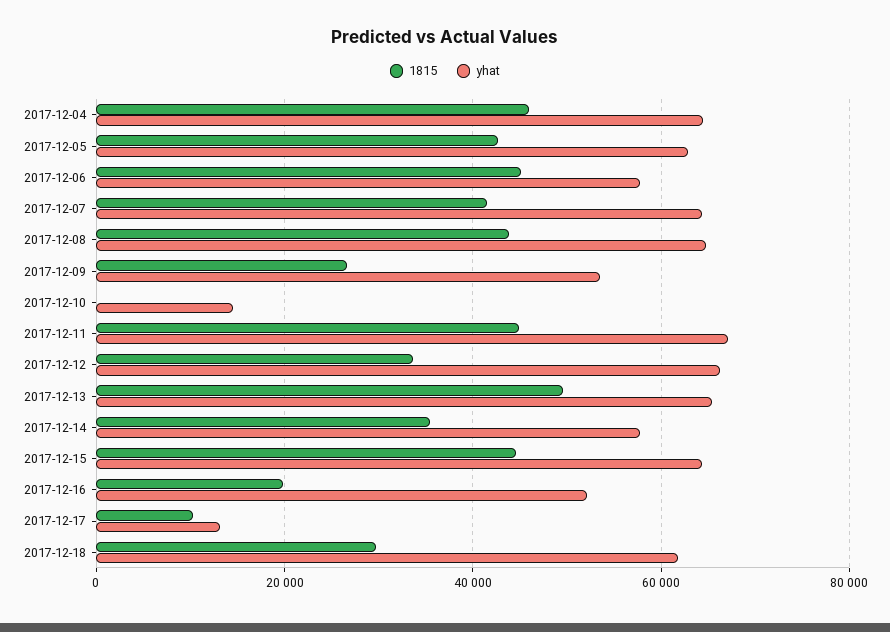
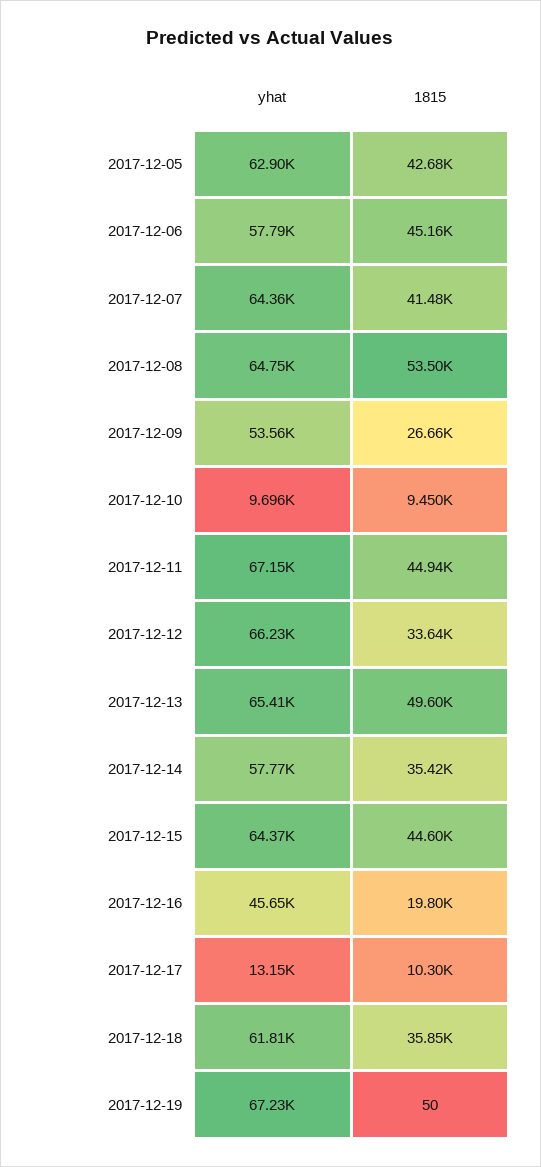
1815, 2017-12-04: 46000 -> none
yhat, 2017-12-04: 64000 -> none
1815, 2017-12-08: 44000 -> 53500
1815, 2017-12-10: 0 -> 9450
yhat, 2017-12-10: 14000 -> 9696
yhat, 2017-12-16: 52000 -> 45650
1815, 2017-12-18: 30000 -> 35850
yhat, 2017-12-19: none -> 67230
1815, 2017-12-19: none -> 50

